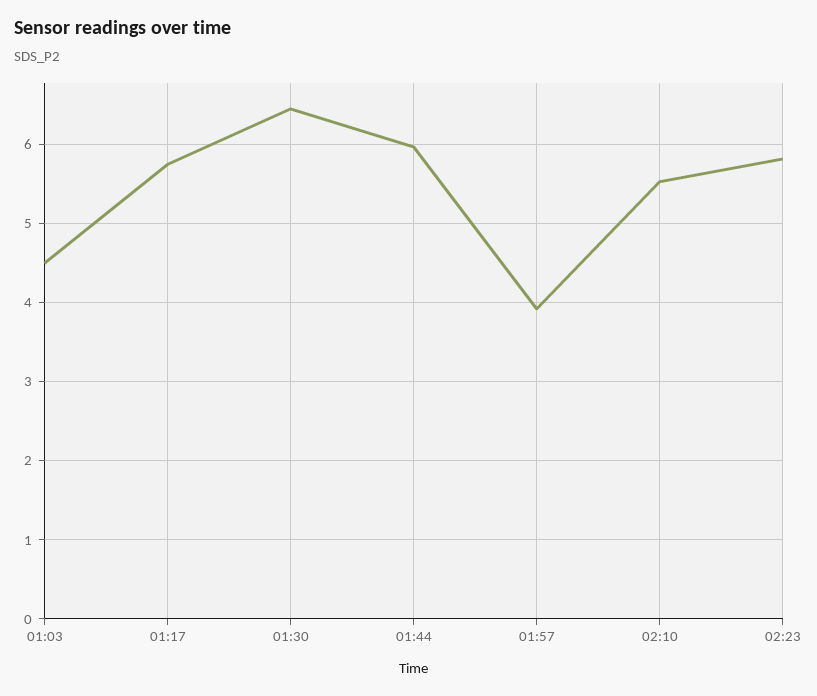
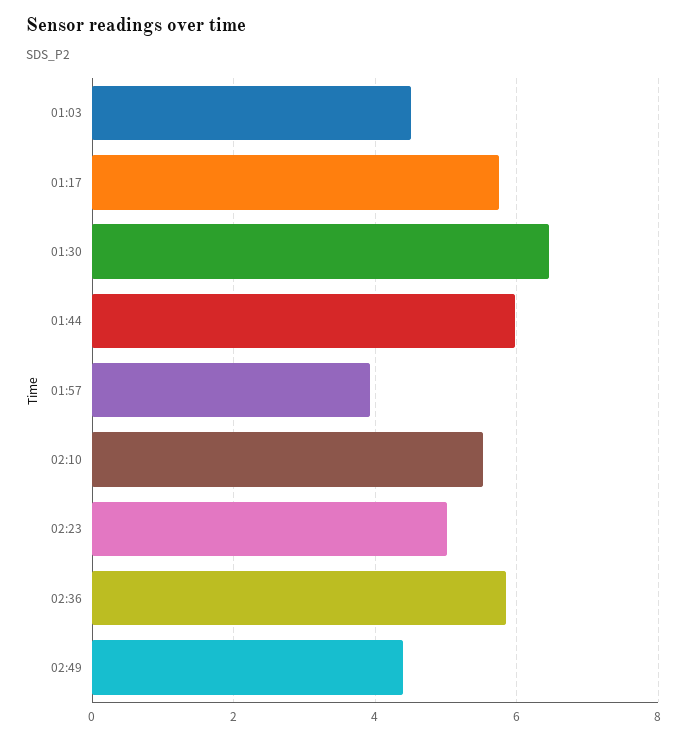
02:23: 5.8 -> 5
02:36: none -> 5.8
02:49: none -> 4.4

